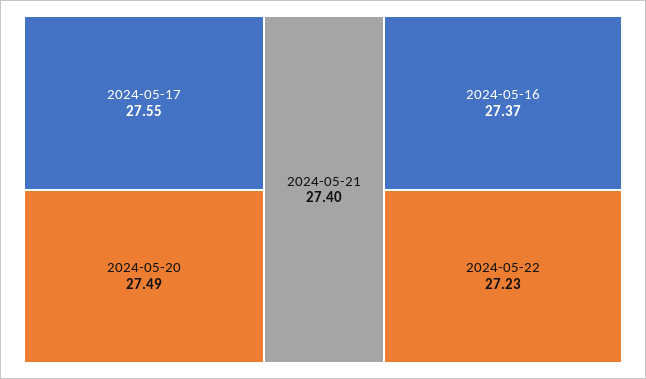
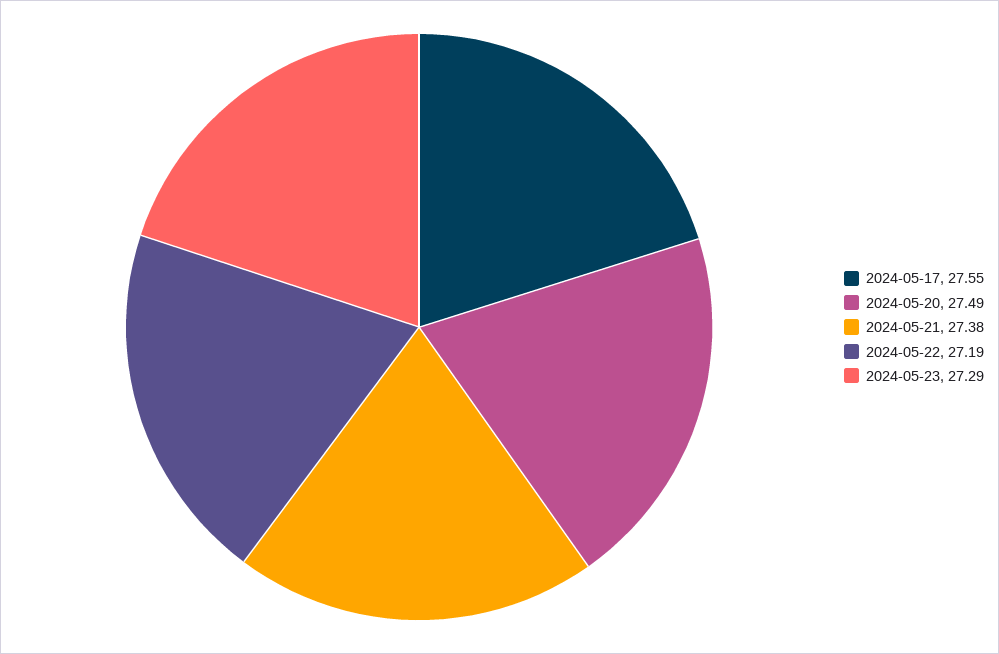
2024-05-21: 27.4 -> 27.38
2024-05-16: 27.37 -> none
2024-05-22: 27.23 -> 27.19
2024-05-23: none -> 27.29

